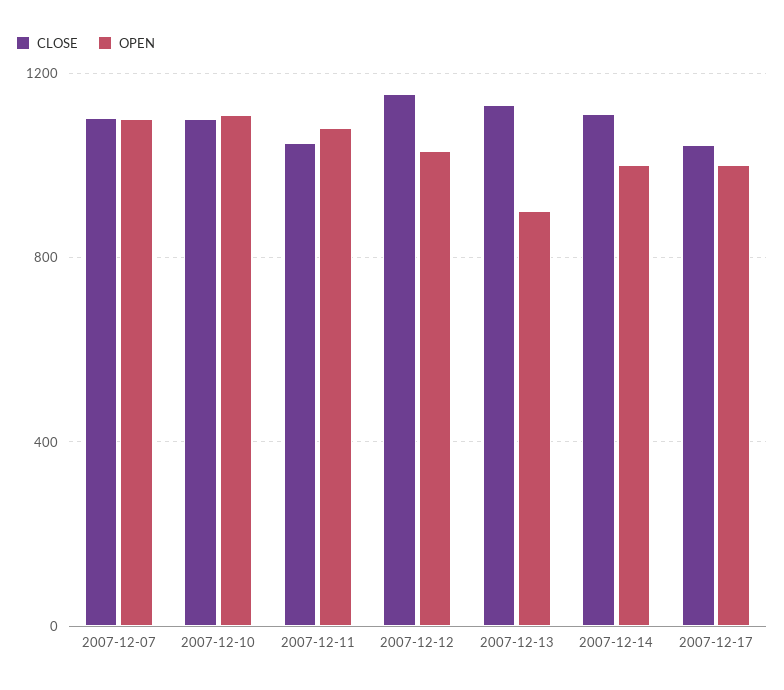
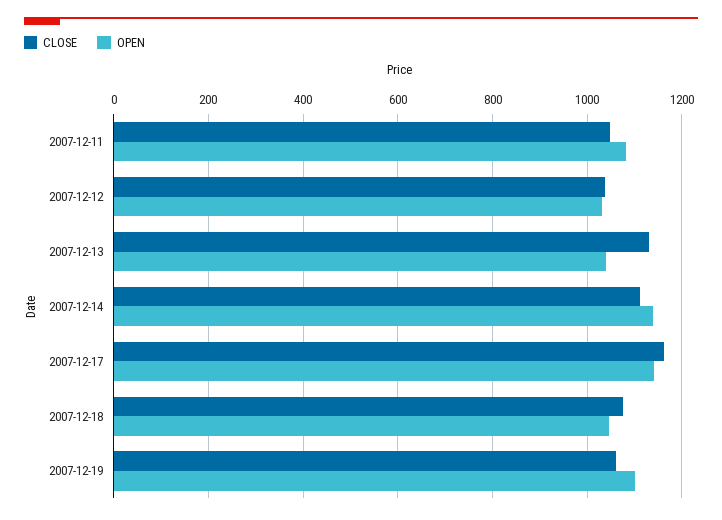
CLOSE, 2007-12-07: 1100 -> none
OPEN, 2007-12-07: 1100 -> none
CLOSE, 2007-12-10: 1100 -> none
OPEN, 2007-12-10: 1100 -> none
CLOSE, 2007-12-12: 1150 -> 1040
OPEN, 2007-12-13: 900 -> 1040
OPEN, 2007-12-14: 1000 -> 1140
CLOSE, 2007-12-17: 1050 -> 1160
OPEN, 2007-12-17: 1000 -> 1140
CLOSE, 2007-12-18: none -> 1080
OPEN, 2007-12-18: none -> 1040
CLOSE, 2007-12-19: none -> 1060
OPEN, 2007-12-19: none -> 1100

